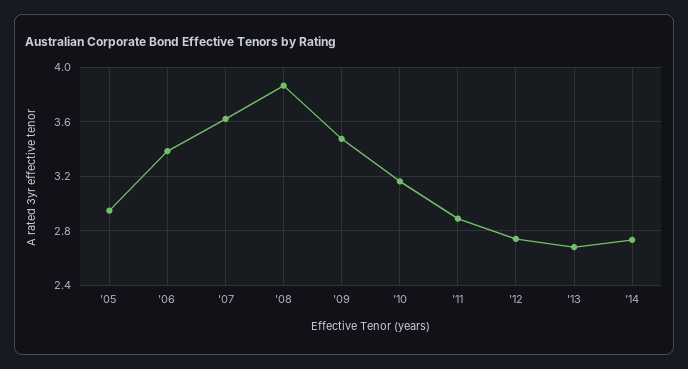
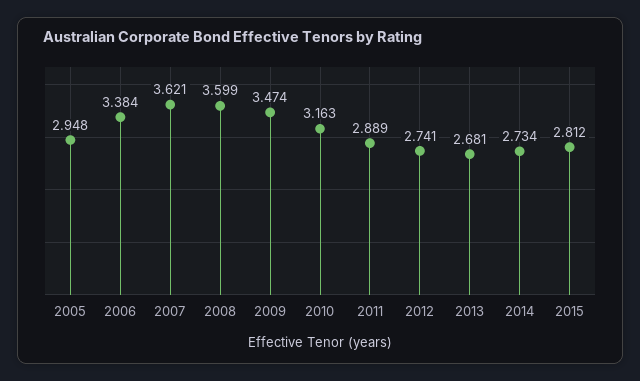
'08: 3.85 -> 3.599
2015: none -> 2.812

